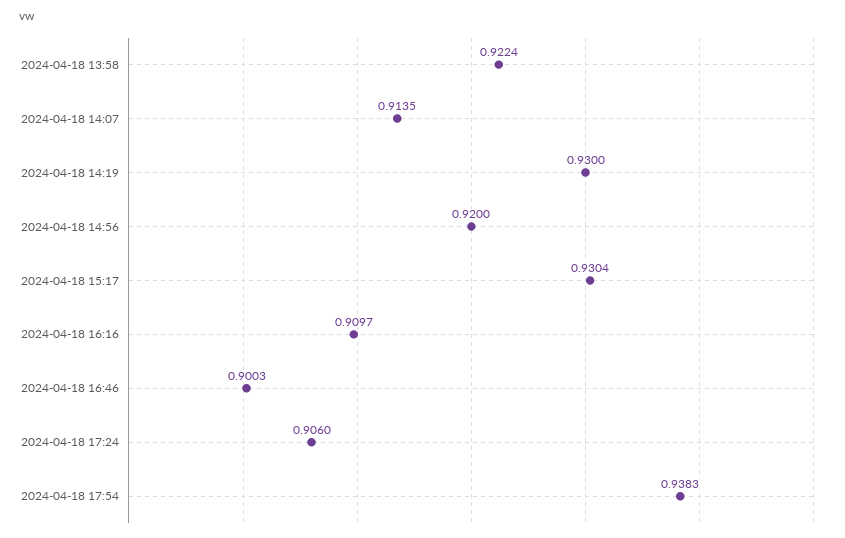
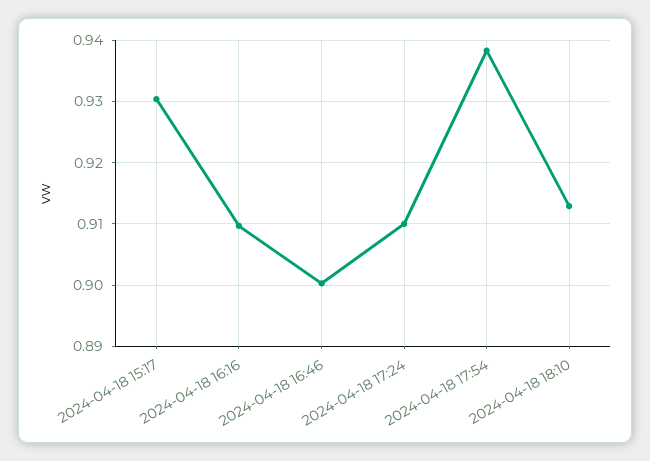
2024-04-18 13:58: 0.9224 -> none
2024-04-18 14:07: 0.9135 -> none
2024-04-18 14:19: 0.93 -> none
2024-04-18 14:56: 0.92 -> none
2024-04-18 17:24: 0.906 -> 0.91
2024-04-18 18:10: none -> 0.913

